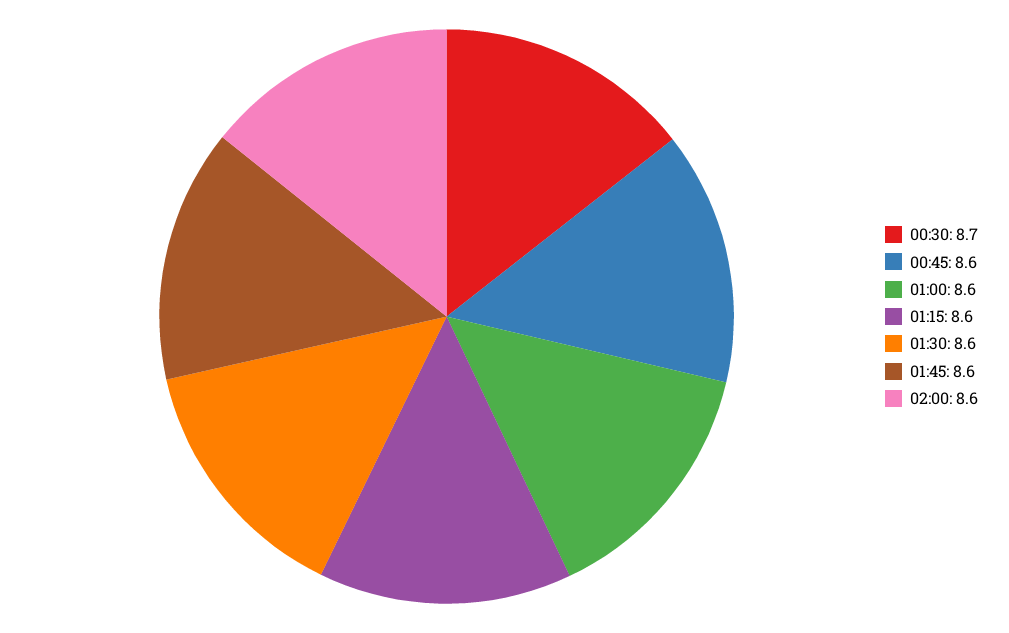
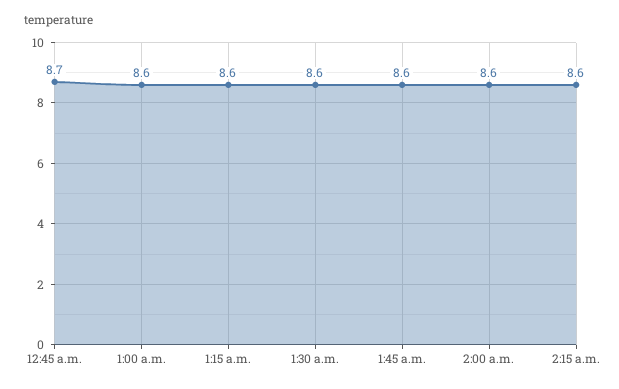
00:30: 8.7 -> none
00:45: 8.6 -> 8.7
2:15 a.m.: none -> 8.6

